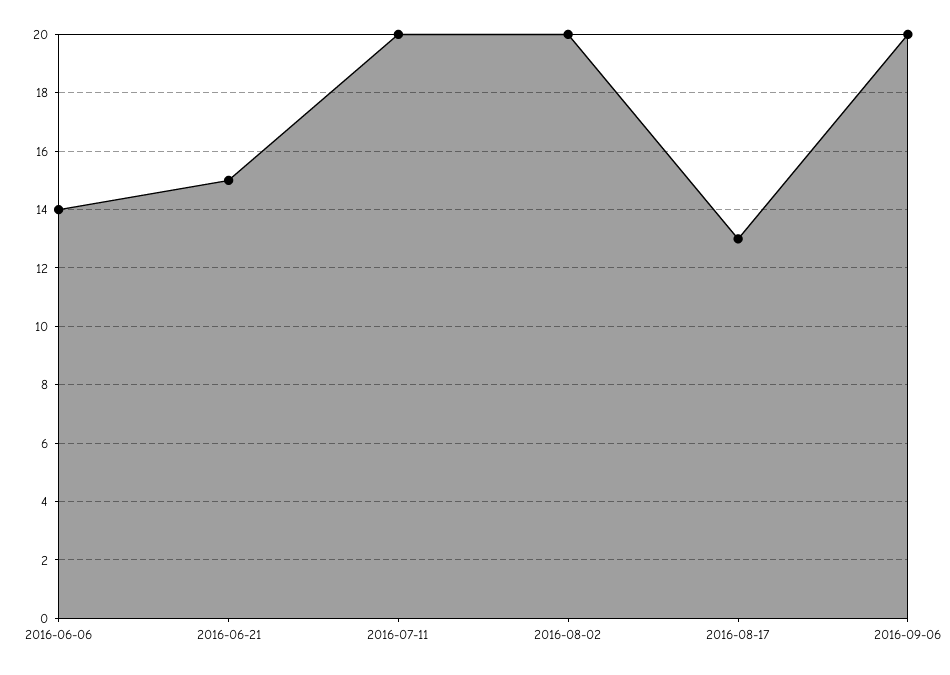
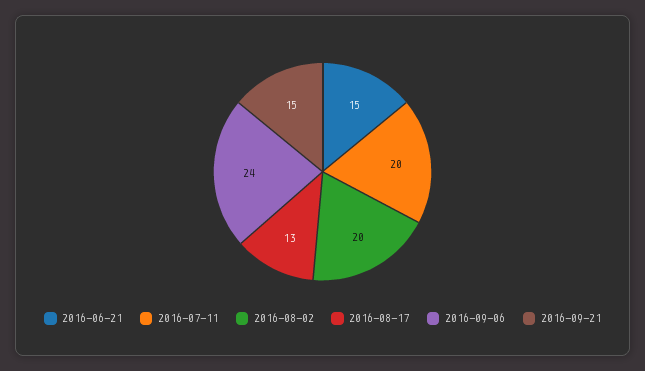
2016-06-06: 14 -> none
2016-09-06: 20 -> 24
2016-09-21: none -> 15

